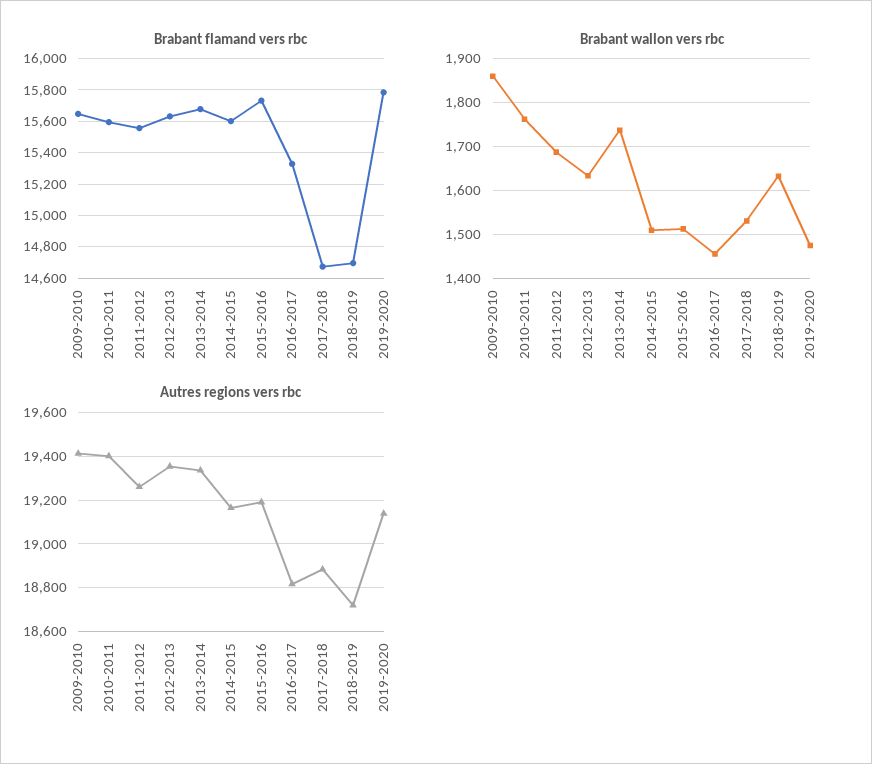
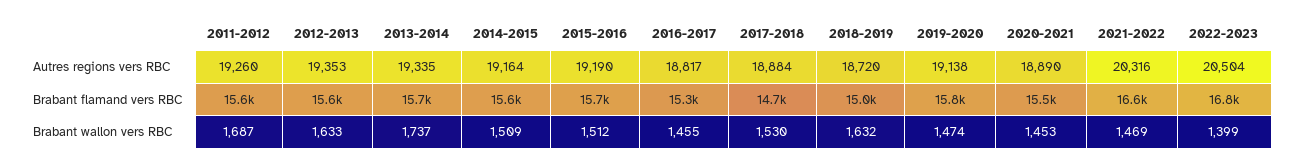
Brabant flamand vers rbc, 2009-2010: 15650 -> none
Brabant flamand vers rbc, 2010-2011: 15600 -> none
Brabant flamand vers rbc, 2018-2019: 14700 -> 15000
Brabant wallon vers rbc, 2009-2010: 1860 -> none
Brabant wallon vers rbc, 2010-2011: 1760 -> none
Autres regions vers rbc, 2009-2010: 19400 -> none
Autres regions vers rbc, 2010-2011: 19400 -> none
Autres regions vers rbc, 2020-2021: none -> 18890
Autres regions vers rbc, 2021-2022: none -> 20316
Autres regions vers rbc, 2022-2023: none -> 20504
Brabant flamand vers rbc, 2020-2021: none -> 15500
Brabant flamand vers rbc, 2021-2022: none -> 16600
Brabant flamand vers rbc, 2022-2023: none -> 16800
Brabant wallon vers rbc, 2020-2021: none -> 1453
Brabant wallon vers rbc, 2021-2022: none -> 1469
Brabant wallon vers rbc, 2022-2023: none -> 1399

